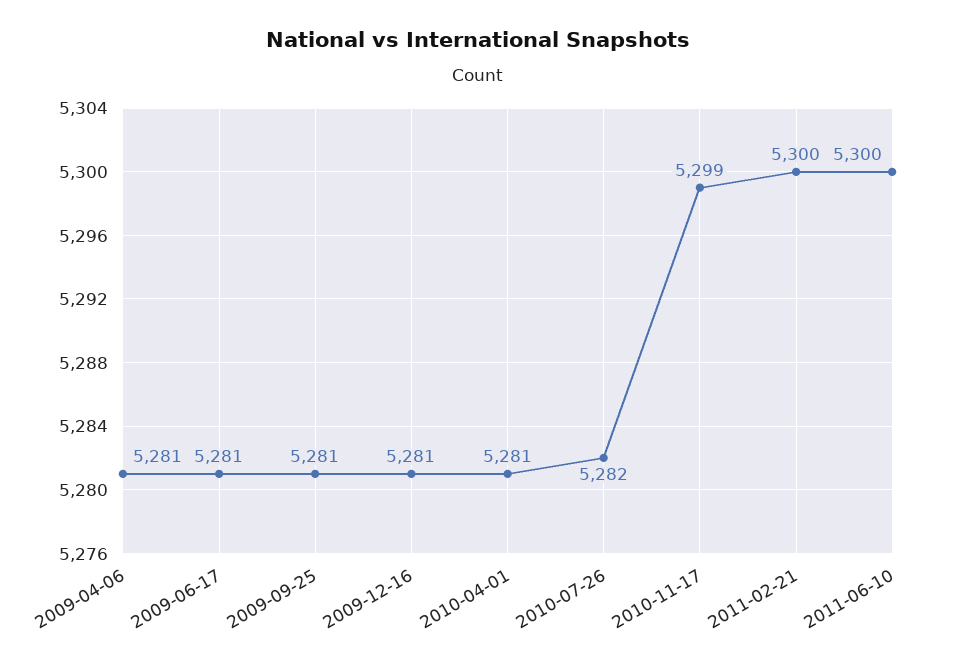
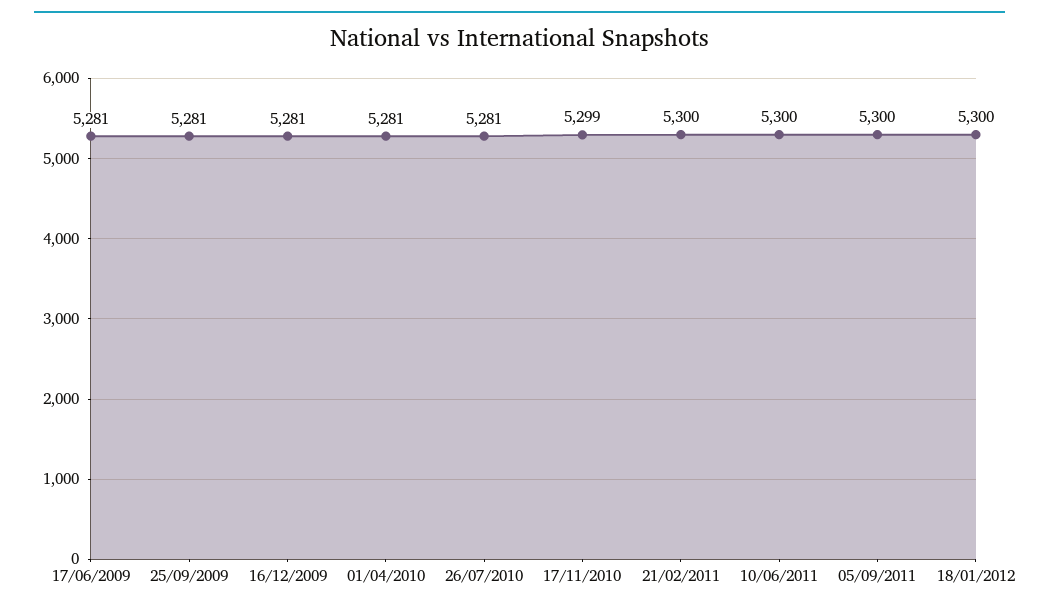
2009-04-06: 5281 -> none
2010-07-26: 5282 -> 5281
05/09/2011: none -> 5300
18/01/2012: none -> 5300

